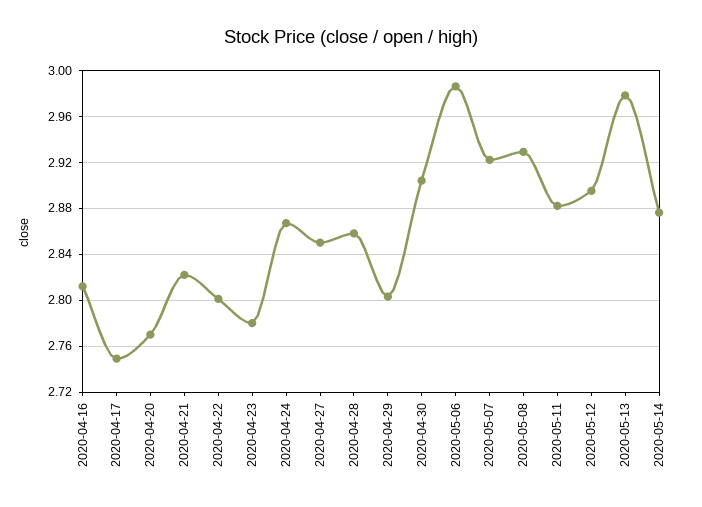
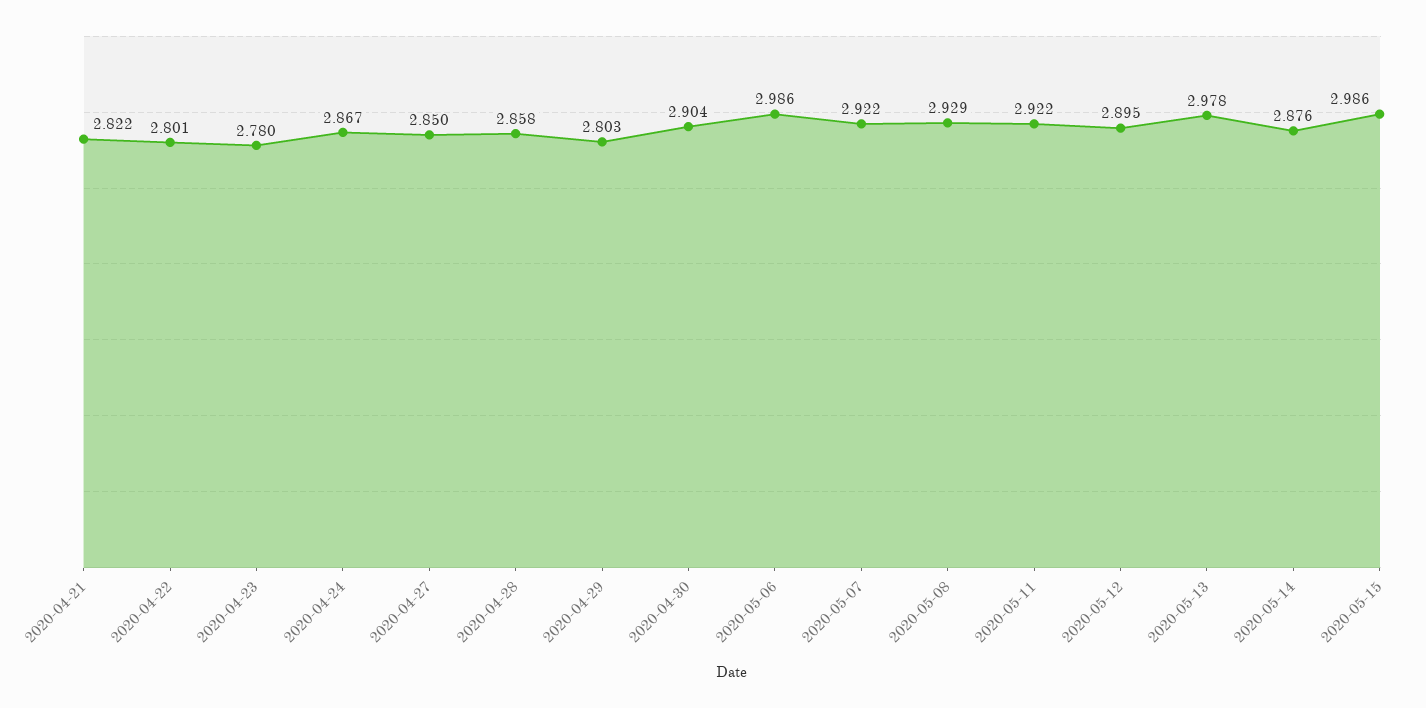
2020-04-16: 2.81 -> none
2020-04-17: 2.75 -> none
2020-04-20: 2.77 -> none
2020-05-11: 2.88 -> 2.922
2020-05-15: none -> 2.986

